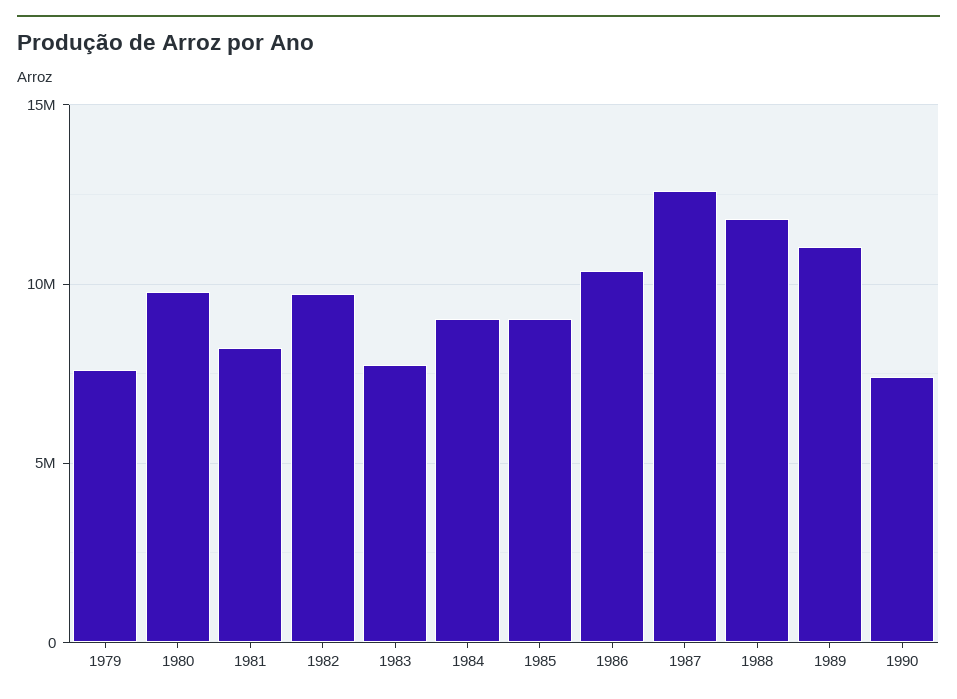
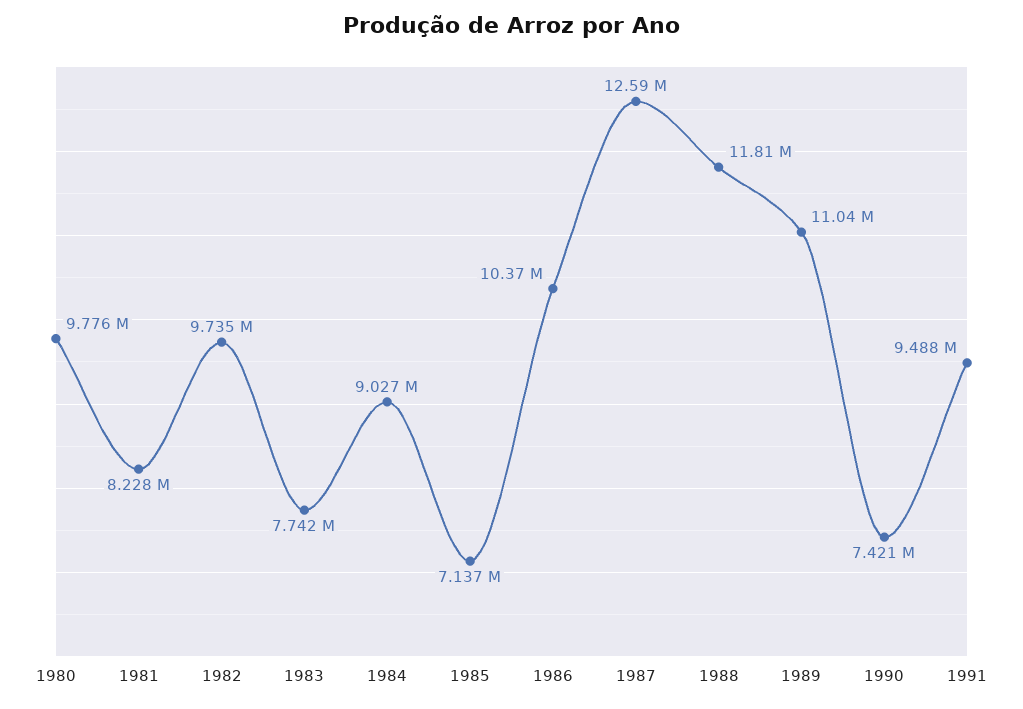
1979: 7500000 -> none
1985: 9000000 -> 7137000
1991: none -> 9488000

